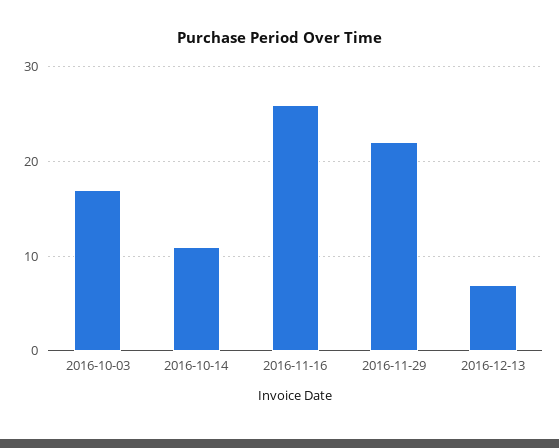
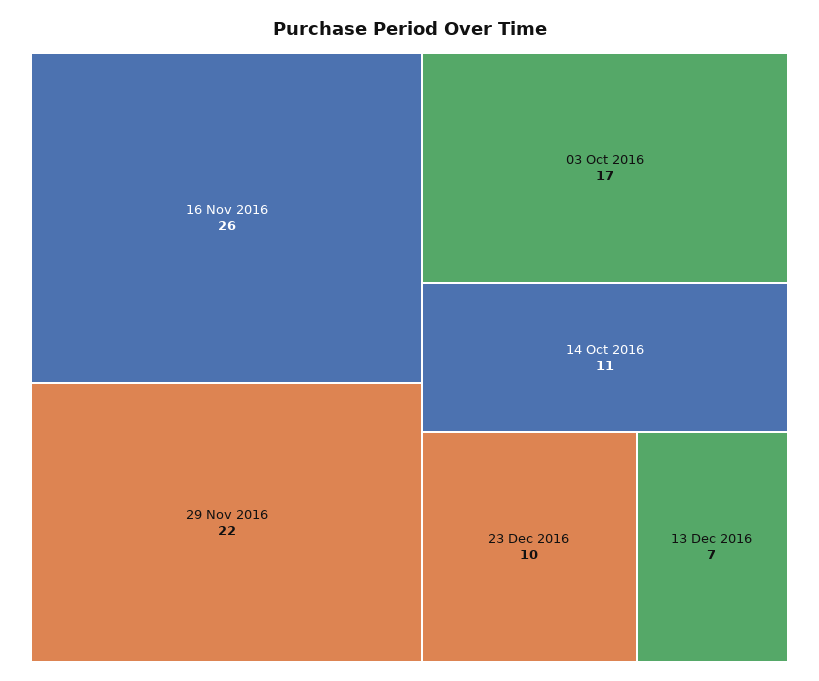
23 Dec 2016: none -> 10

